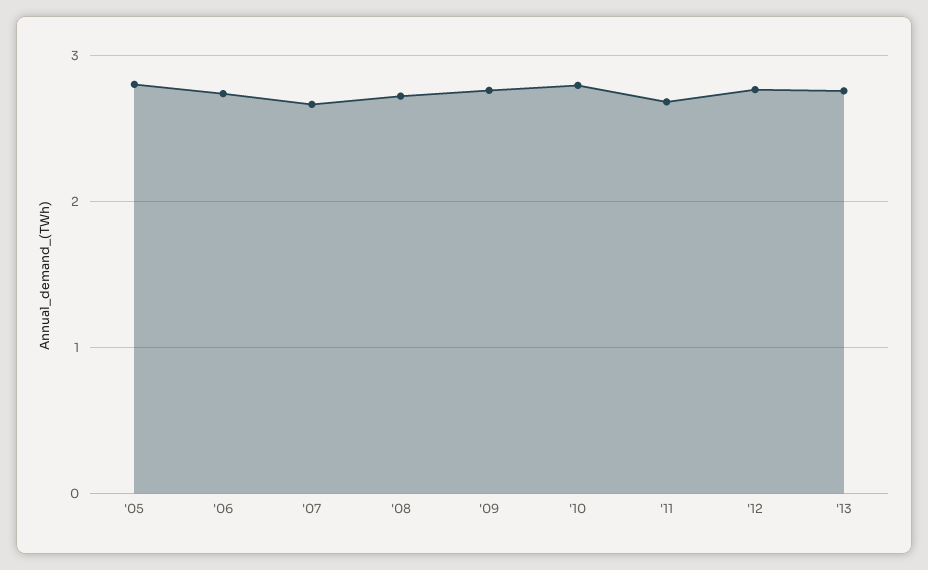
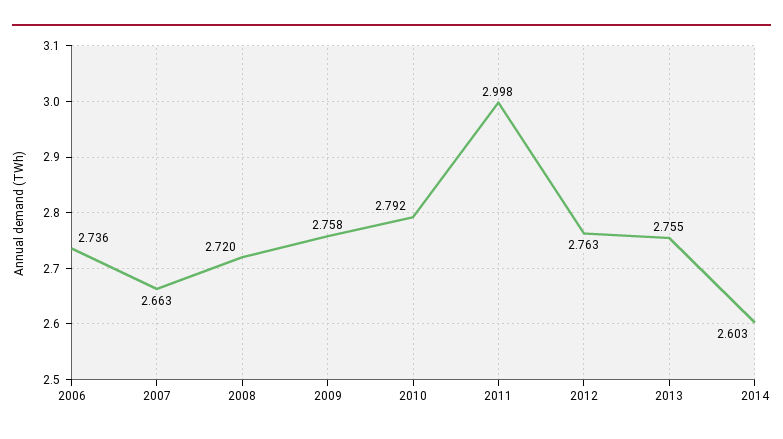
'05: 2.8 -> none
'11: 2.7 -> 2.998
2014: none -> 2.603

